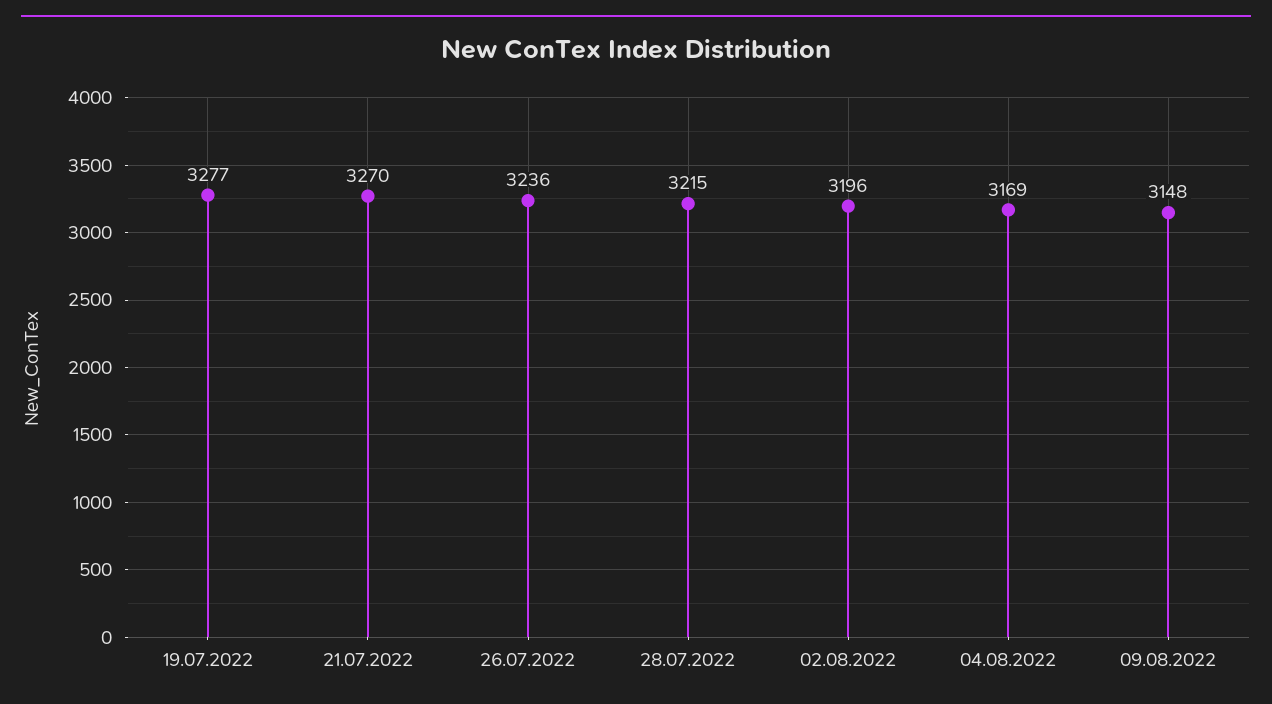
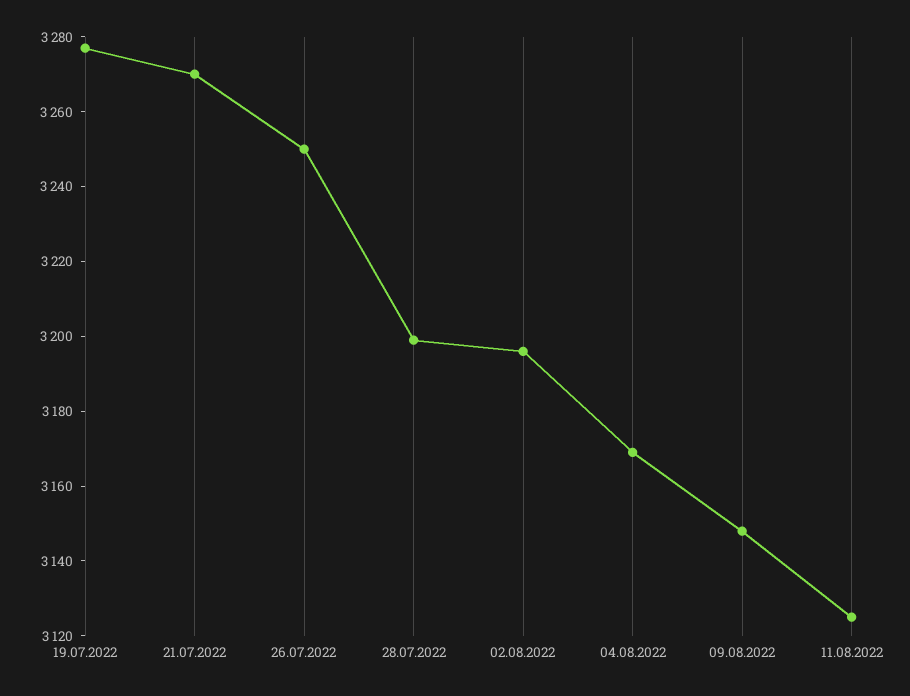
26.07.2022: 3236 -> 3250
28.07.2022: 3215 -> 3200
11.08.2022: none -> 3125

